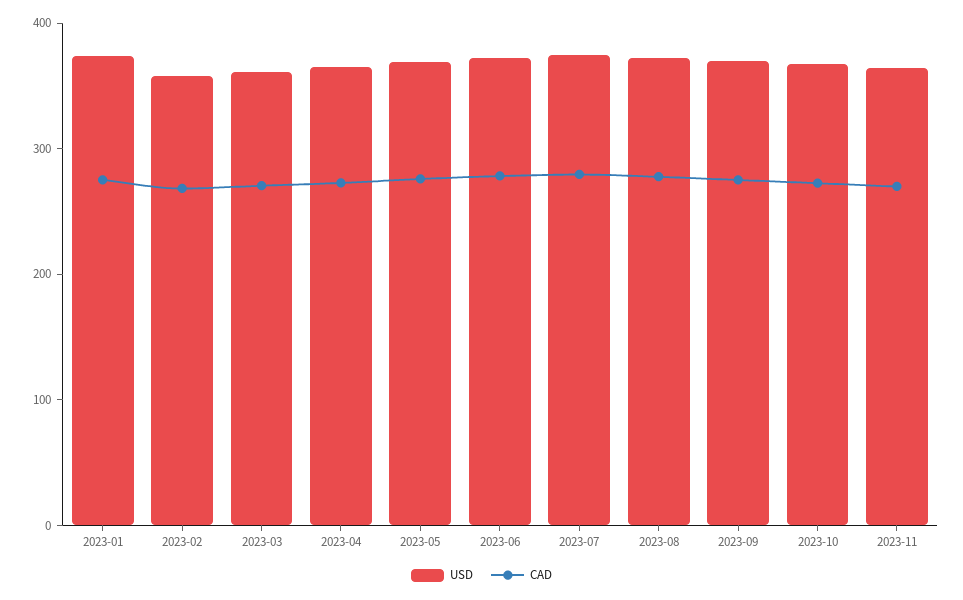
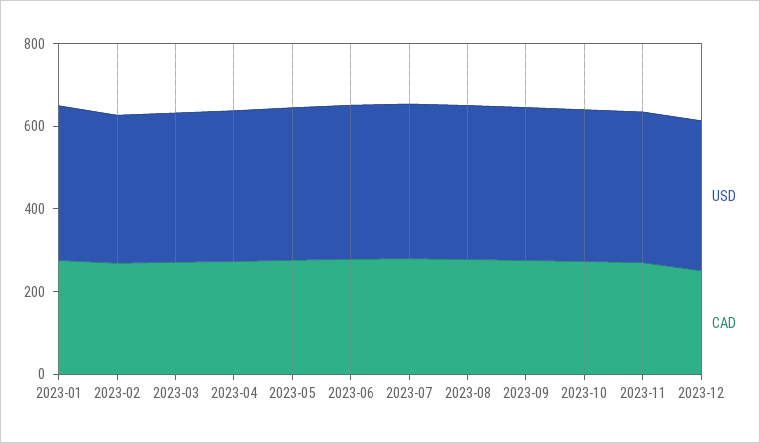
USD, 2023-12: none -> 350
CAD, 2023-12: none -> 250

